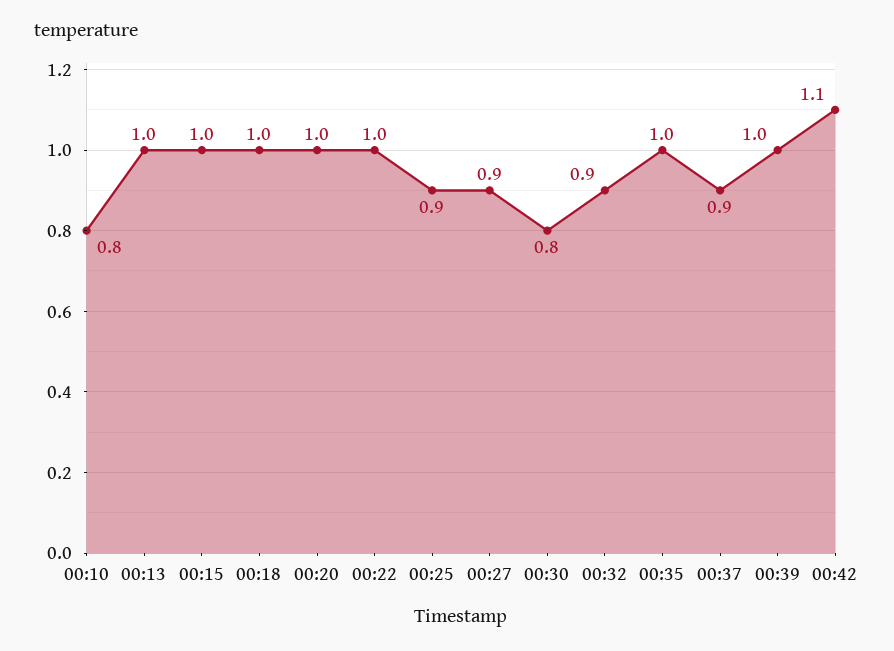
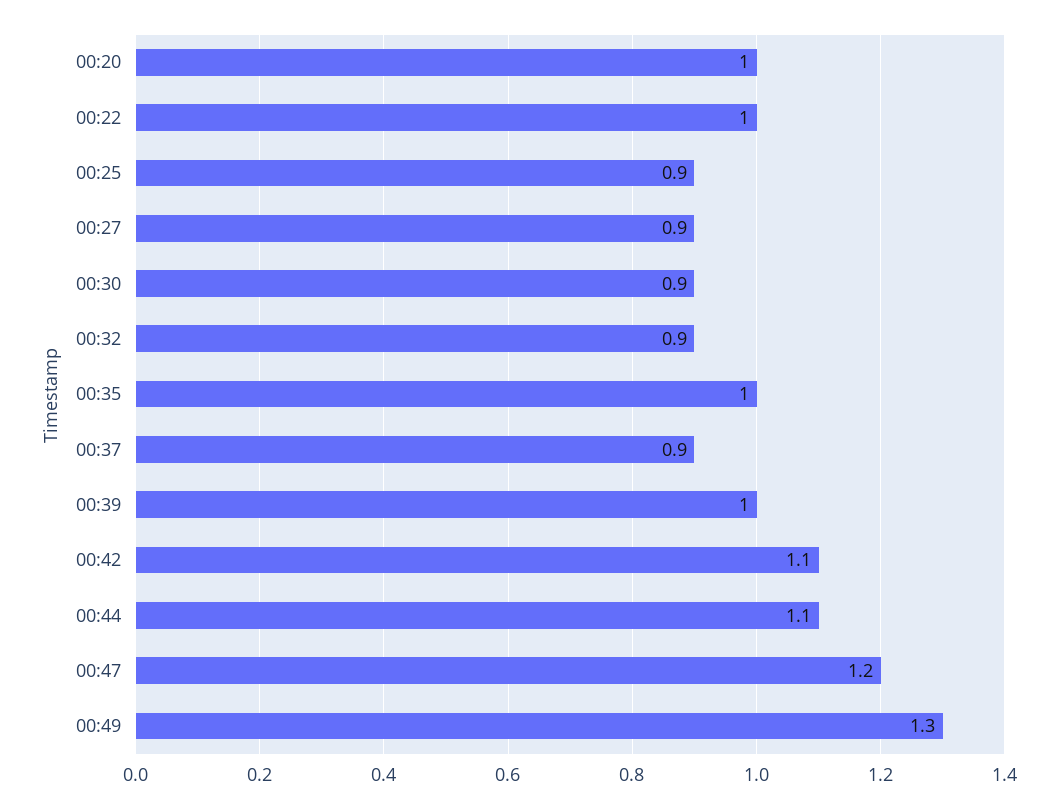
00:10: 0.8 -> none
00:13: 1 -> none
00:15: 1 -> none
00:18: 1 -> none
00:30: 0.8 -> 0.9
00:44: none -> 1.1
00:47: none -> 1.2
00:49: none -> 1.3

